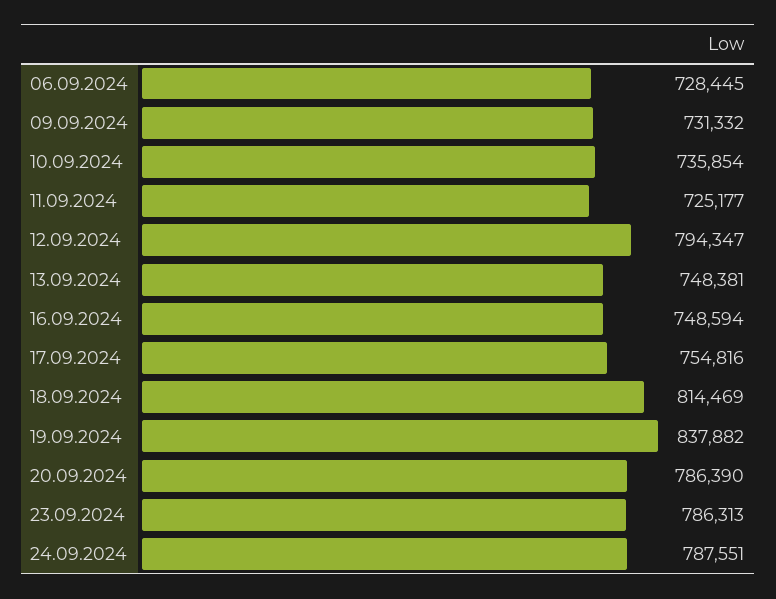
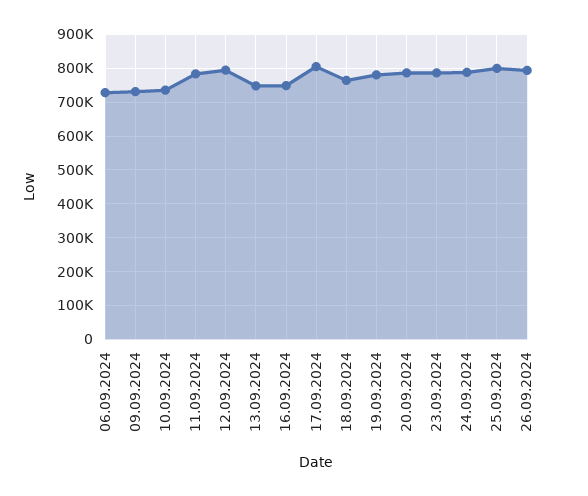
11.09.2024: 725177 -> 780000
17.09.2024: 754816 -> 800000
18.09.2024: 814469 -> 760000
19.09.2024: 837882 -> 780000
25.09.2024: none -> 800000
26.09.2024: none -> 800000

